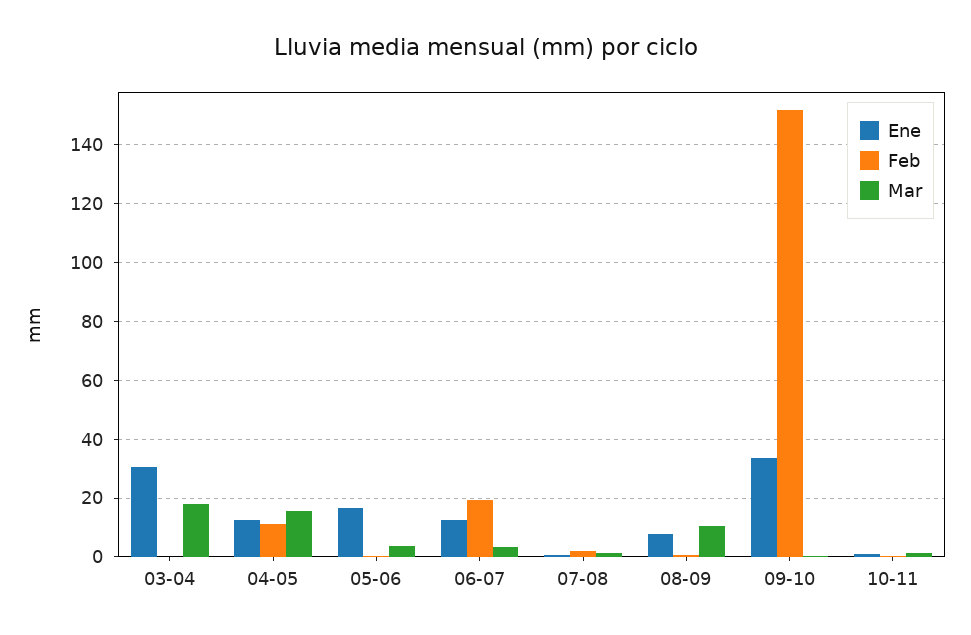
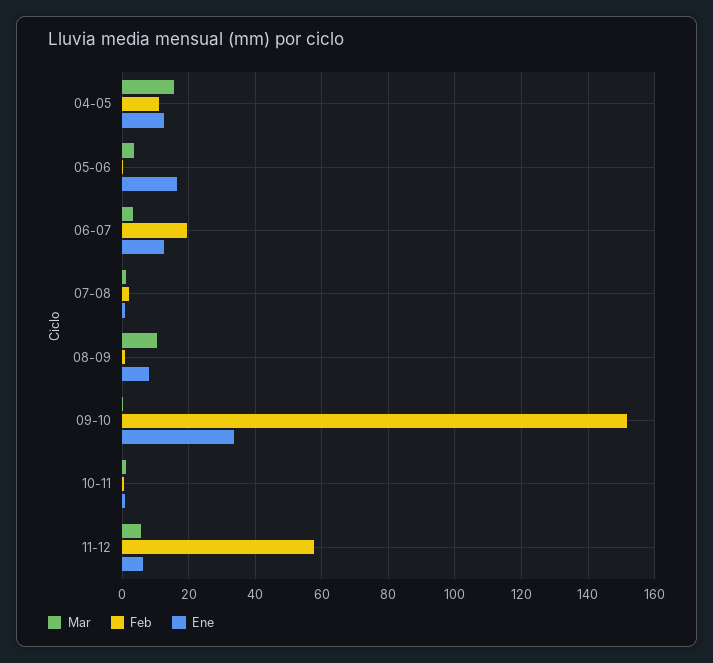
Ene, 03-04: 30 -> none
Feb, 03-04: 0 -> none
Mar, 03-04: 17.5 -> none
Mar, 11-12: none -> 6
Feb, 11-12: none -> 58
Ene, 11-12: none -> 6

